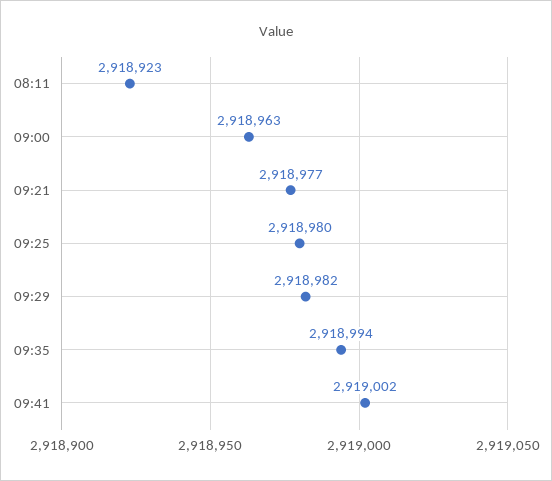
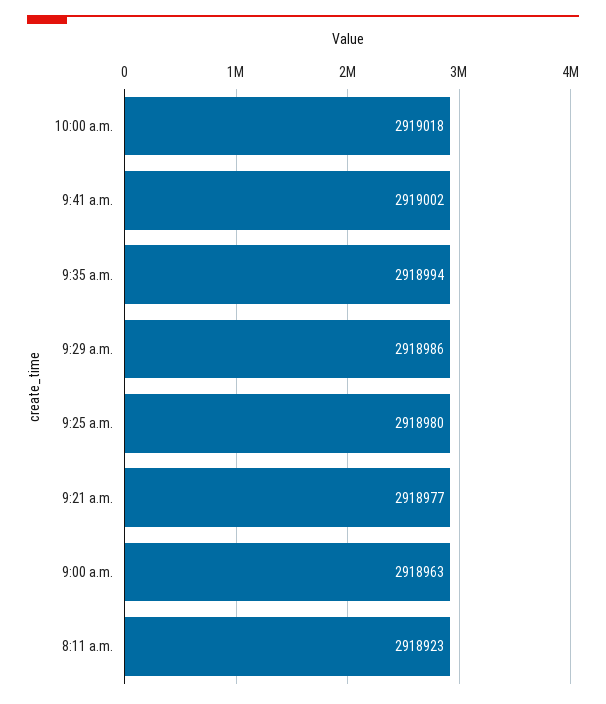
09:29: 2918982 -> 2918986
10:00 a.m.: none -> 2919018

